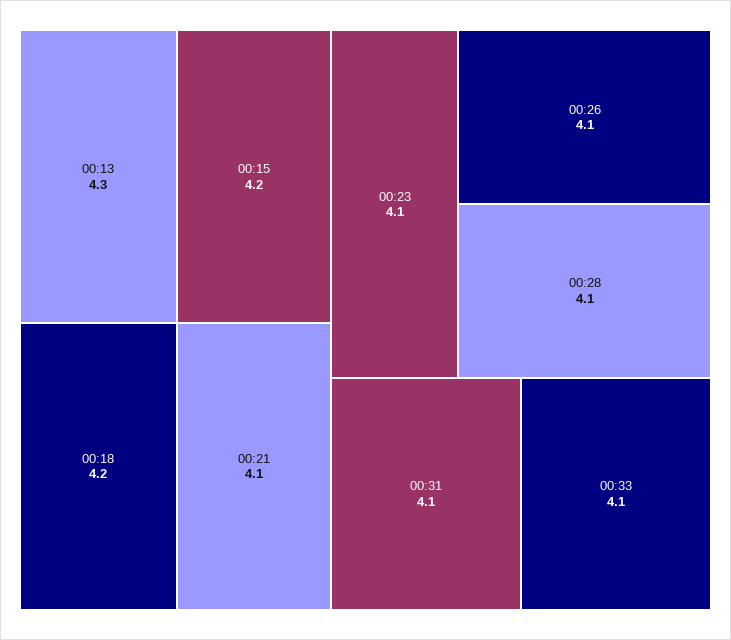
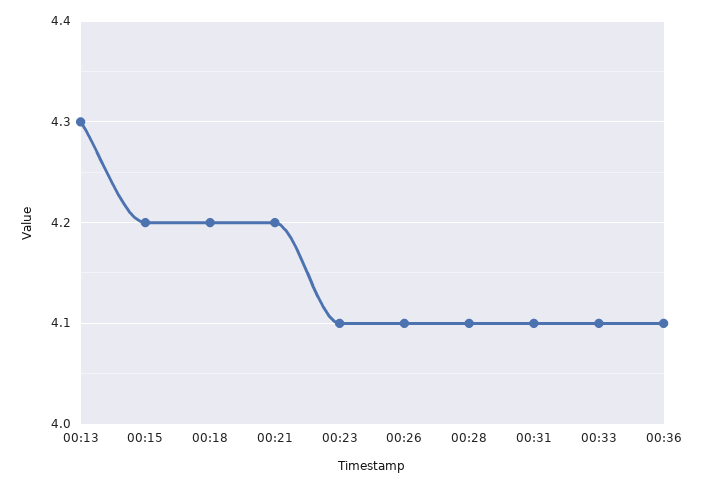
00:21: 4.1 -> 4.2
00:36: none -> 4.1

